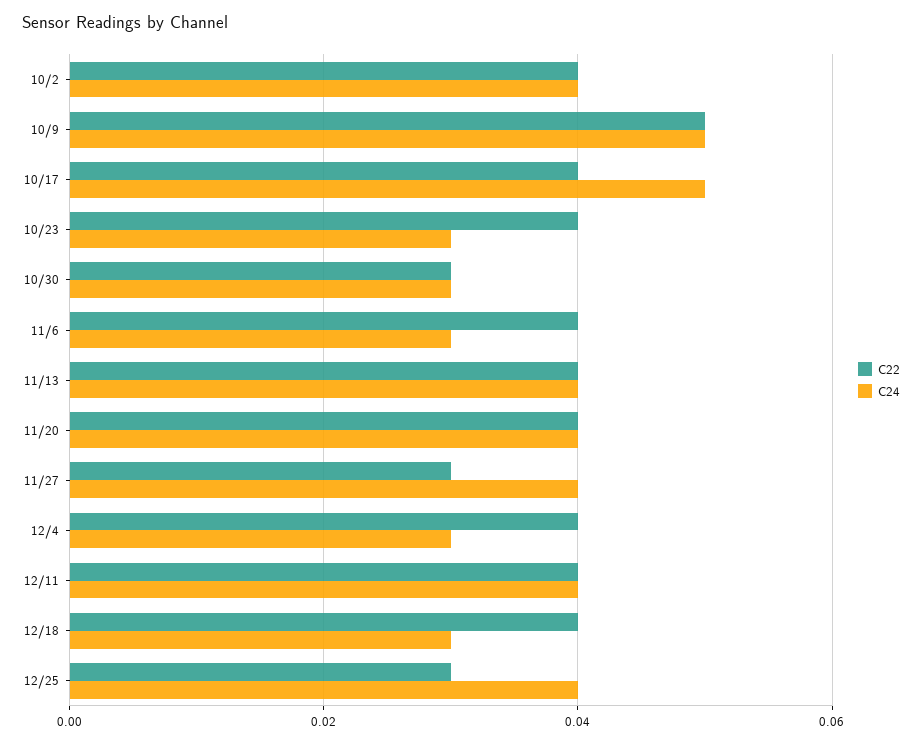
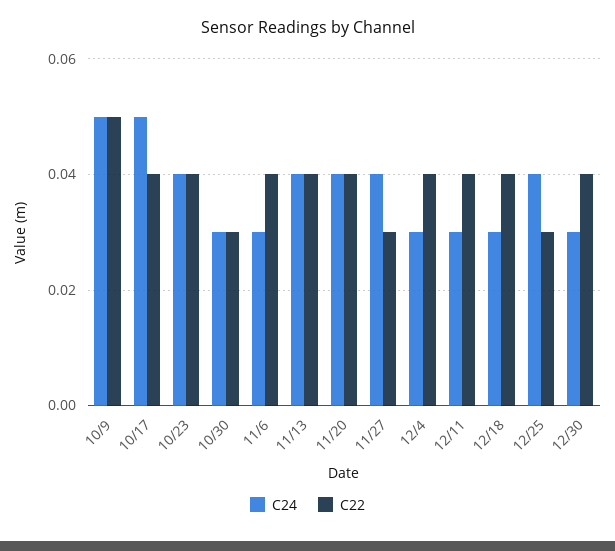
C22, 10/2: 0.04 -> none
C24, 10/2: 0.04 -> none
C24, 10/23: 0.03 -> 0.04
C24, 12/11: 0.04 -> 0.03
C24, 12/30: none -> 0.03
C22, 12/30: none -> 0.04

